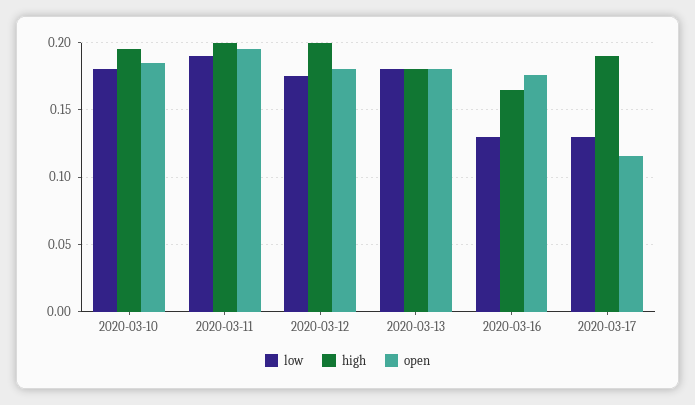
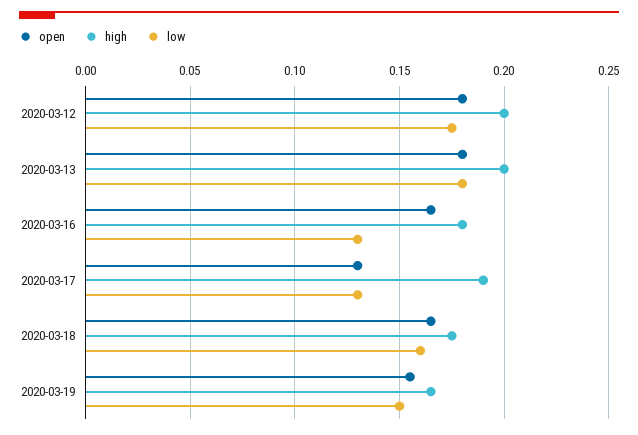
low, 2020-03-10: 0.18 -> none
high, 2020-03-10: 0.195 -> none
open, 2020-03-10: 0.185 -> none
low, 2020-03-11: 0.19 -> none
high, 2020-03-11: 0.2 -> none
open, 2020-03-11: 0.195 -> none
high, 2020-03-13: 0.18 -> 0.2
high, 2020-03-16: 0.165 -> 0.18
open, 2020-03-16: 0.175 -> 0.165
open, 2020-03-17: 0.115 -> 0.13
open, 2020-03-18: none -> 0.165
high, 2020-03-18: none -> 0.175
low, 2020-03-18: none -> 0.16
open, 2020-03-19: none -> 0.155
high, 2020-03-19: none -> 0.165
low, 2020-03-19: none -> 0.15

